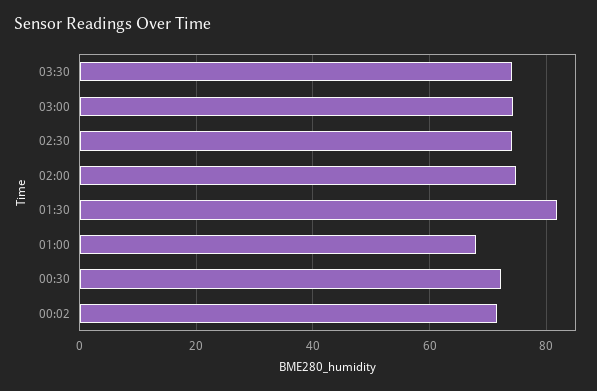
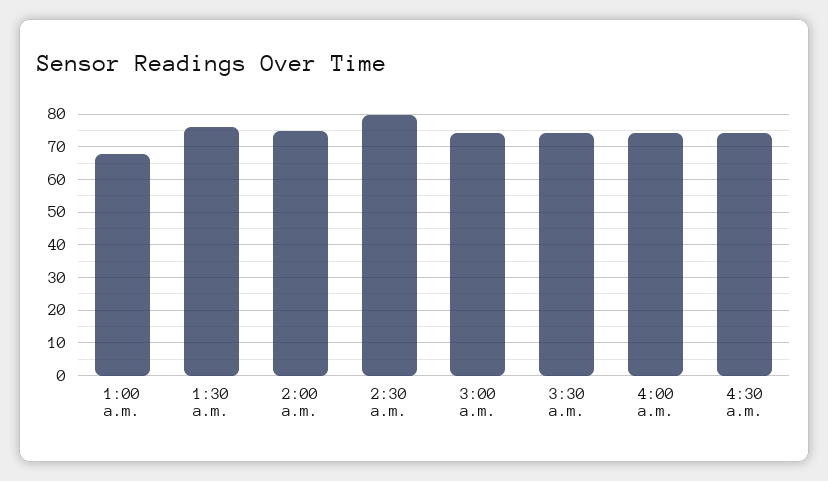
02:30: 74 -> 80
01:30: 82 -> 76
00:30: 72 -> none
00:02: 72 -> none
4:00 a.m.: none -> 74
4:30 a.m.: none -> 74

